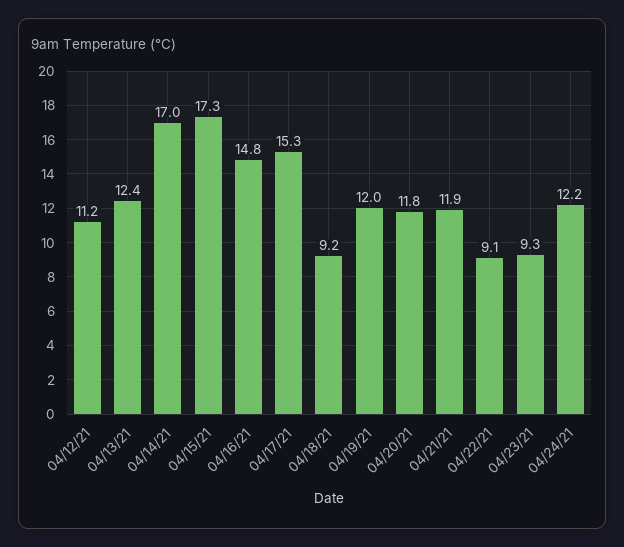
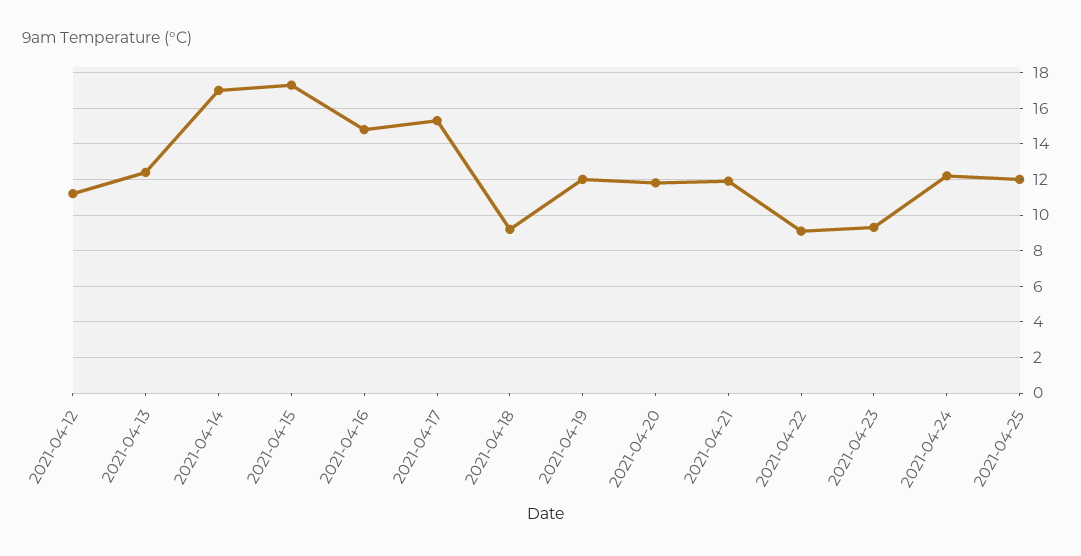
2021-04-25: none -> 12

